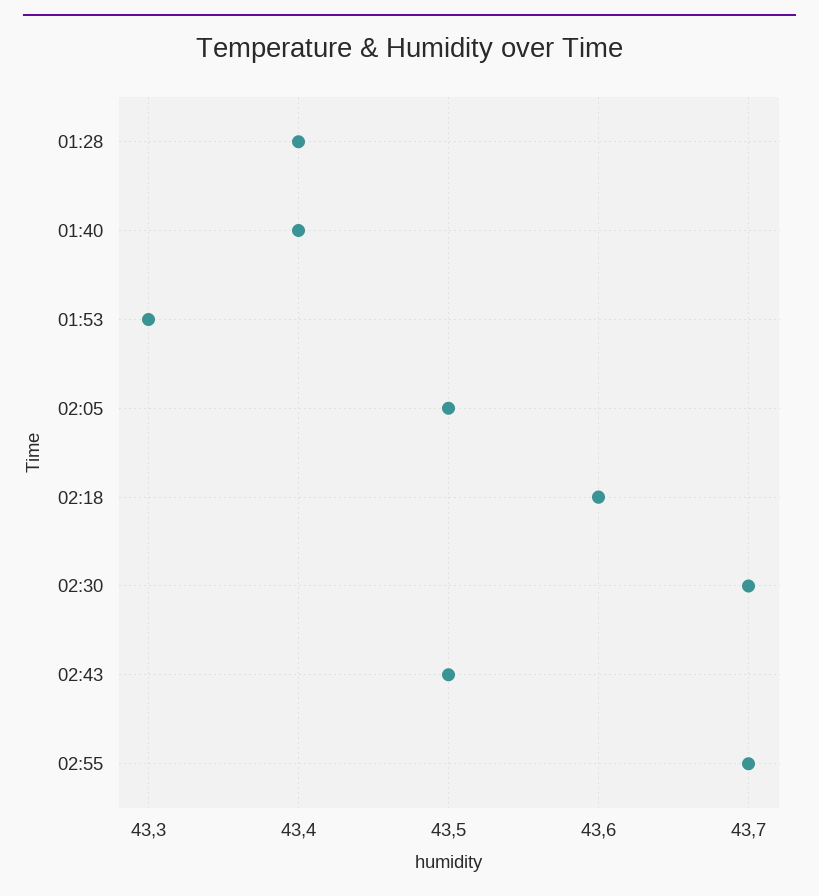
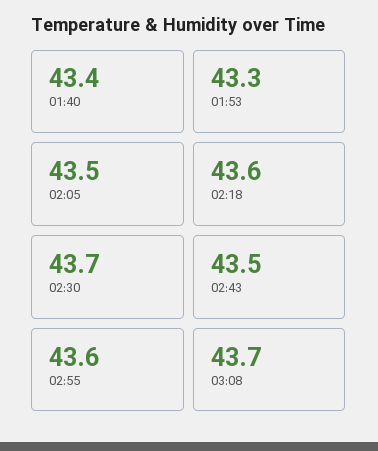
01:28: 43.4 -> none
02:55: 43.7 -> 43.6
03:08: none -> 43.7

